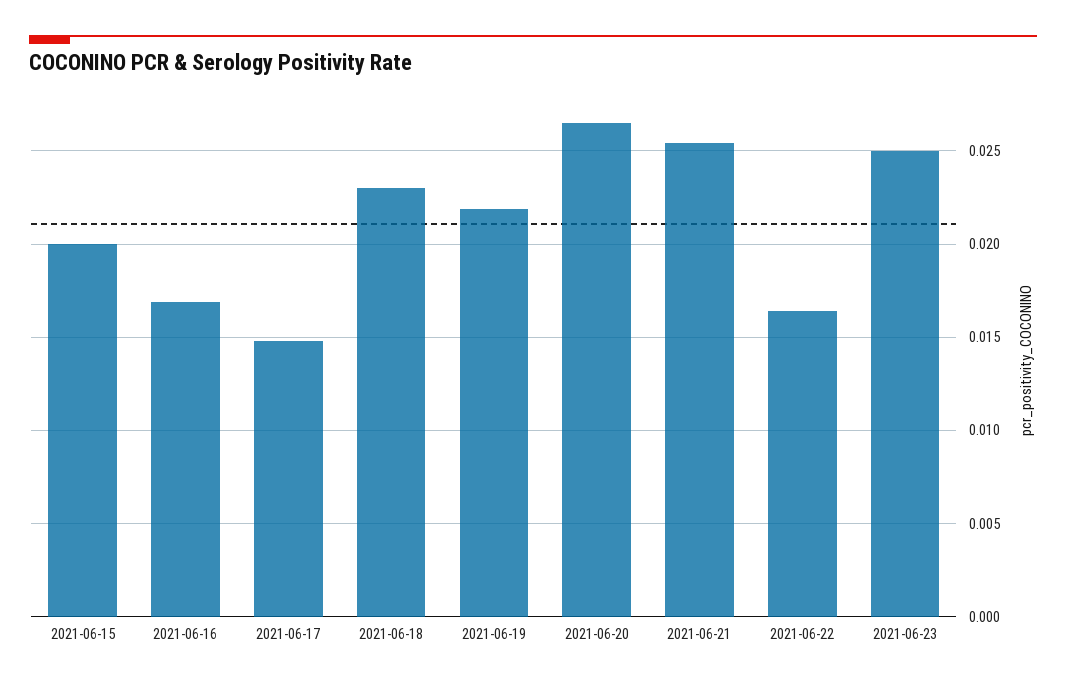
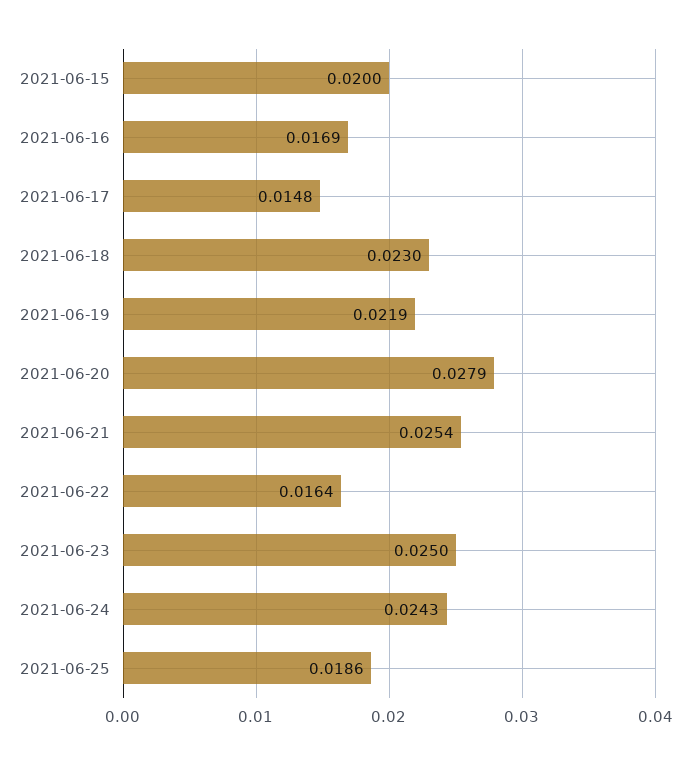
2021-06-20: 0.0265 -> 0.0279
2021-06-24: none -> 0.0243
2021-06-25: none -> 0.0186

